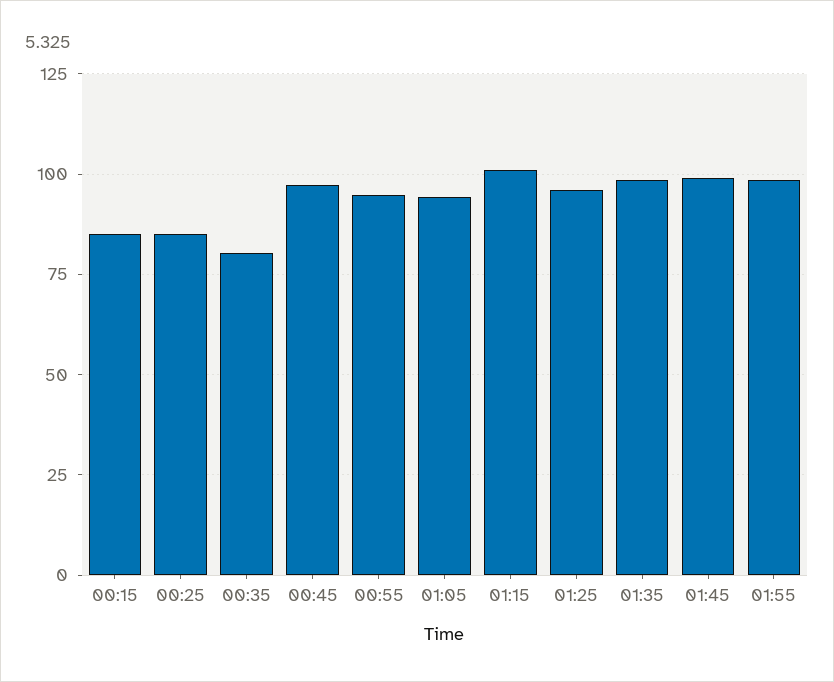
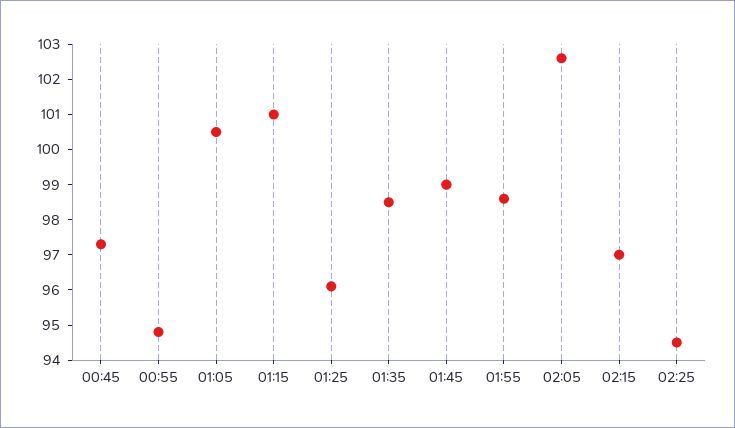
00:15: 85 -> none
00:25: 85 -> none
00:35: 80 -> none
01:05: 95 -> 100.5
02:05: none -> 102.5
02:15: none -> 97
02:25: none -> 94.5

